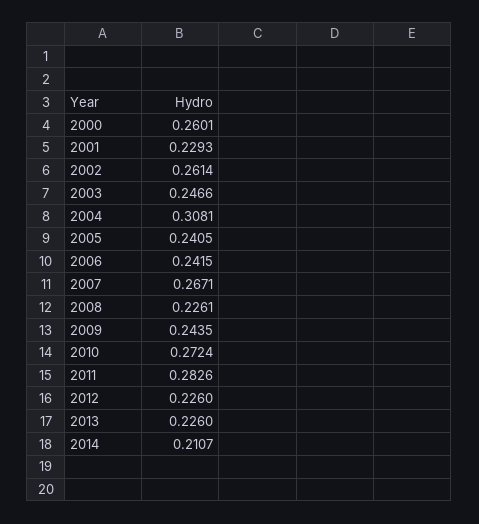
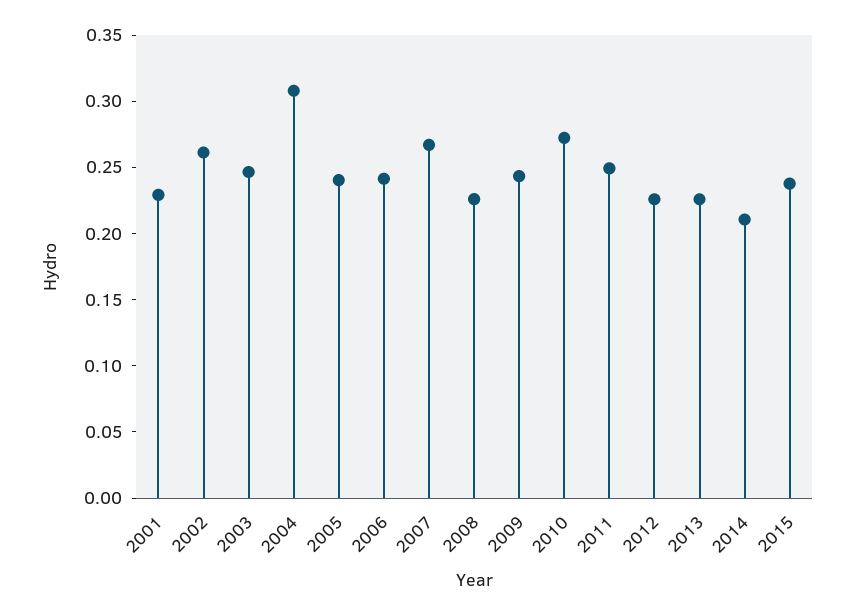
2000: 0.2601 -> none
2011: 0.2826 -> 0.25
2015: none -> 0.24

